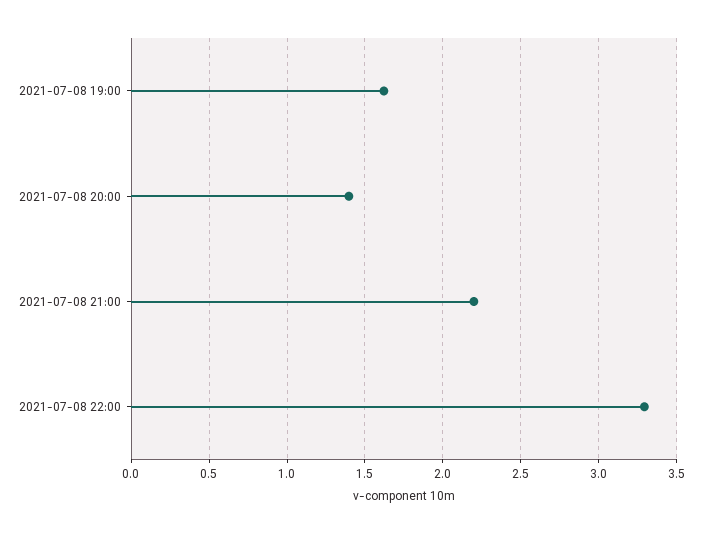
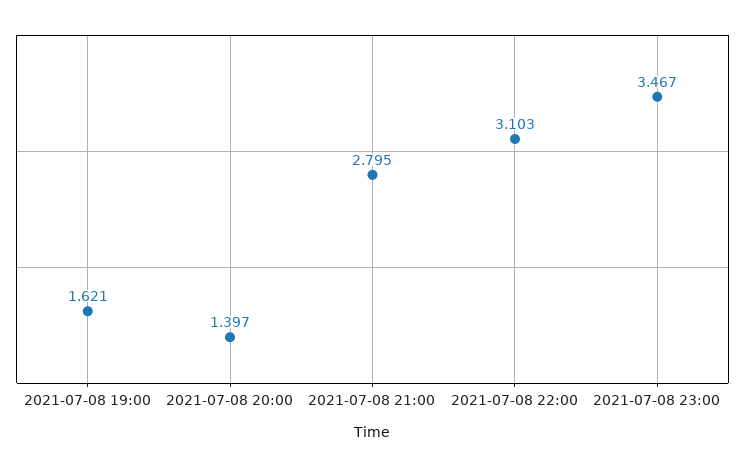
2021-07-08 21:00: 2.2 -> 2.795
2021-07-08 22:00: 3.3 -> 3.103
2021-07-08 23:00: none -> 3.467

